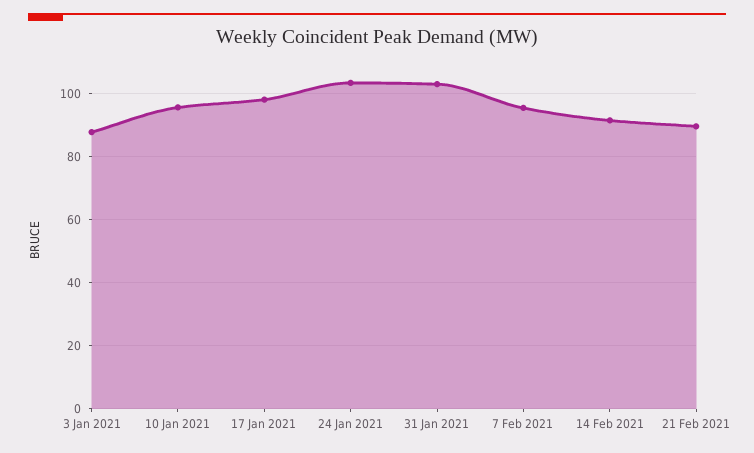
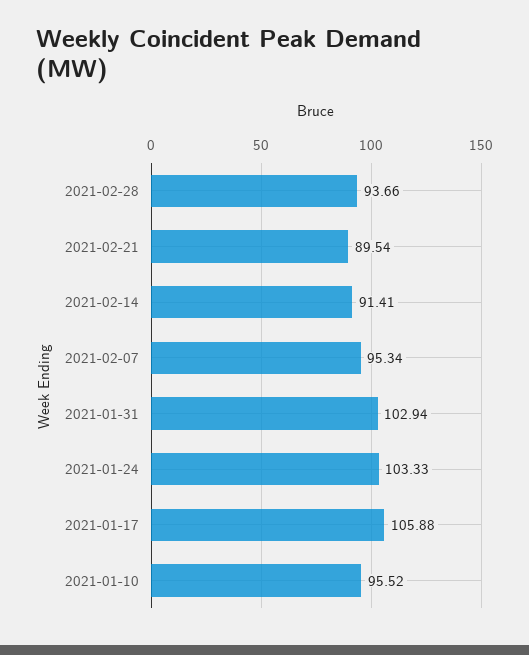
3 Jan 2021: 88 -> none
17 Jan 2021: 98 -> 105.88
2021-02-28: none -> 93.66

